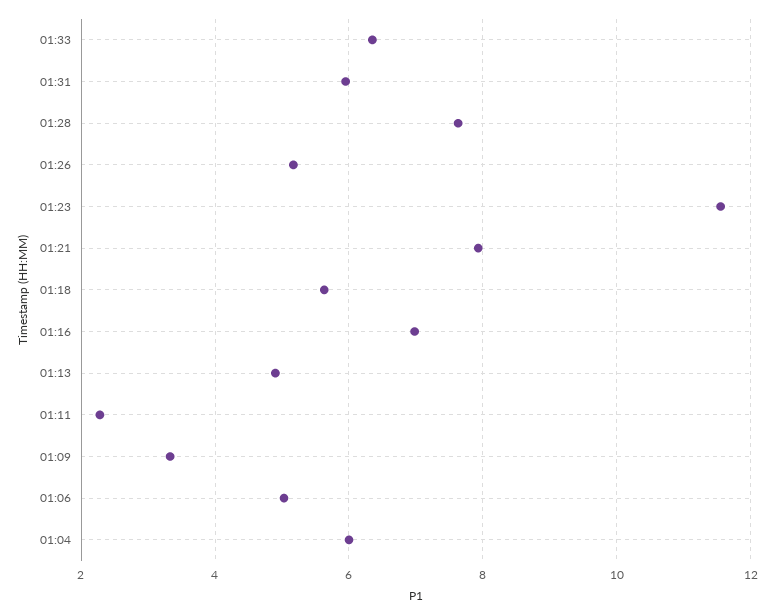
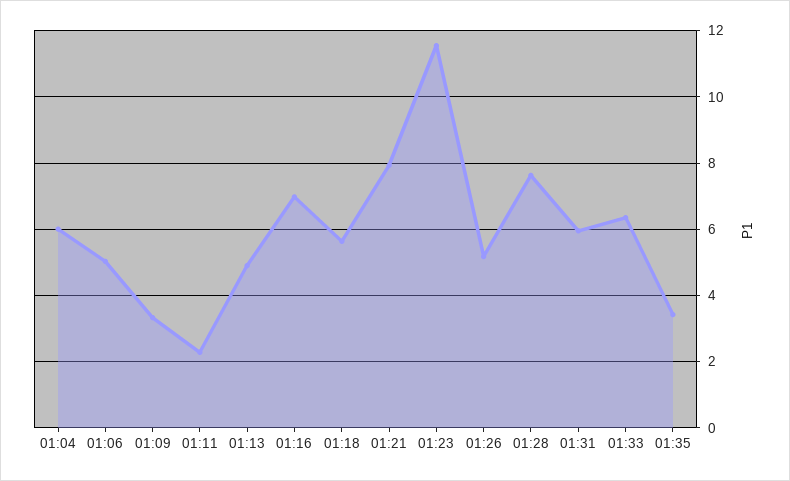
01:35: none -> 3.4

